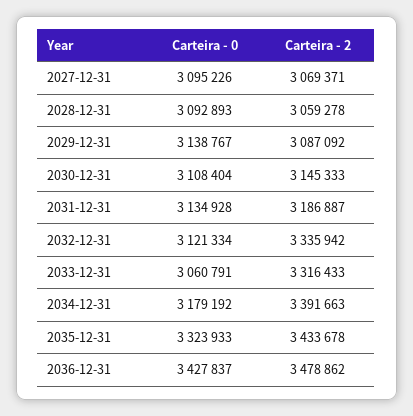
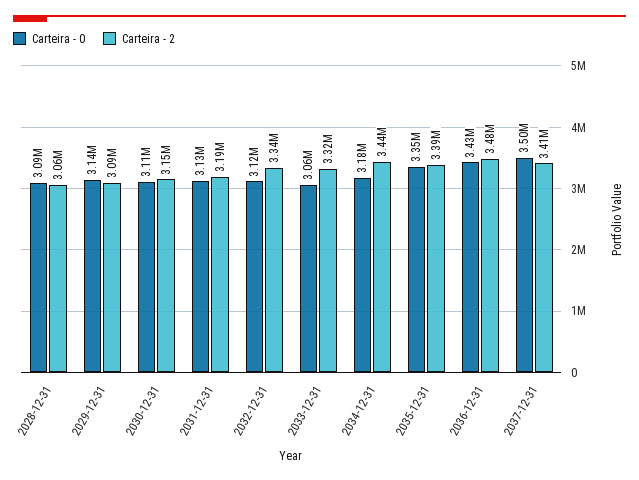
Carteira - 0, 2027-12-31: 3095226 -> none
Carteira - 2, 2027-12-31: 3069371 -> none
Carteira - 2, 2034-12-31: 3391663 -> 3440000
Carteira - 0, 2035-12-31: 3323933 -> 3350000
Carteira - 2, 2035-12-31: 3433678 -> 3390000
Carteira - 0, 2037-12-31: none -> 3500000
Carteira - 2, 2037-12-31: none -> 3410000

